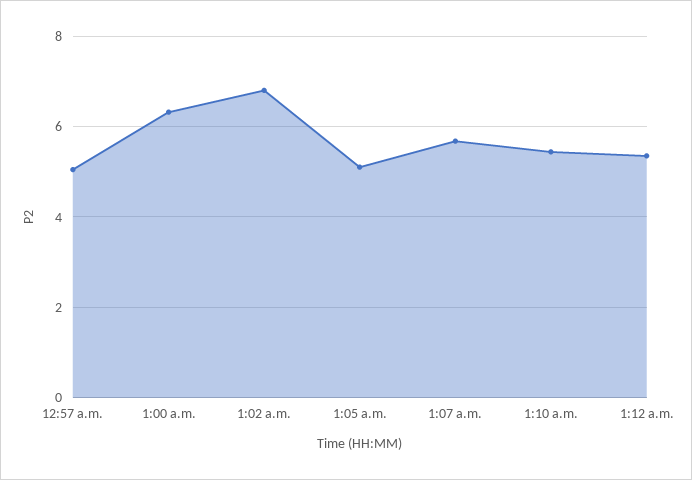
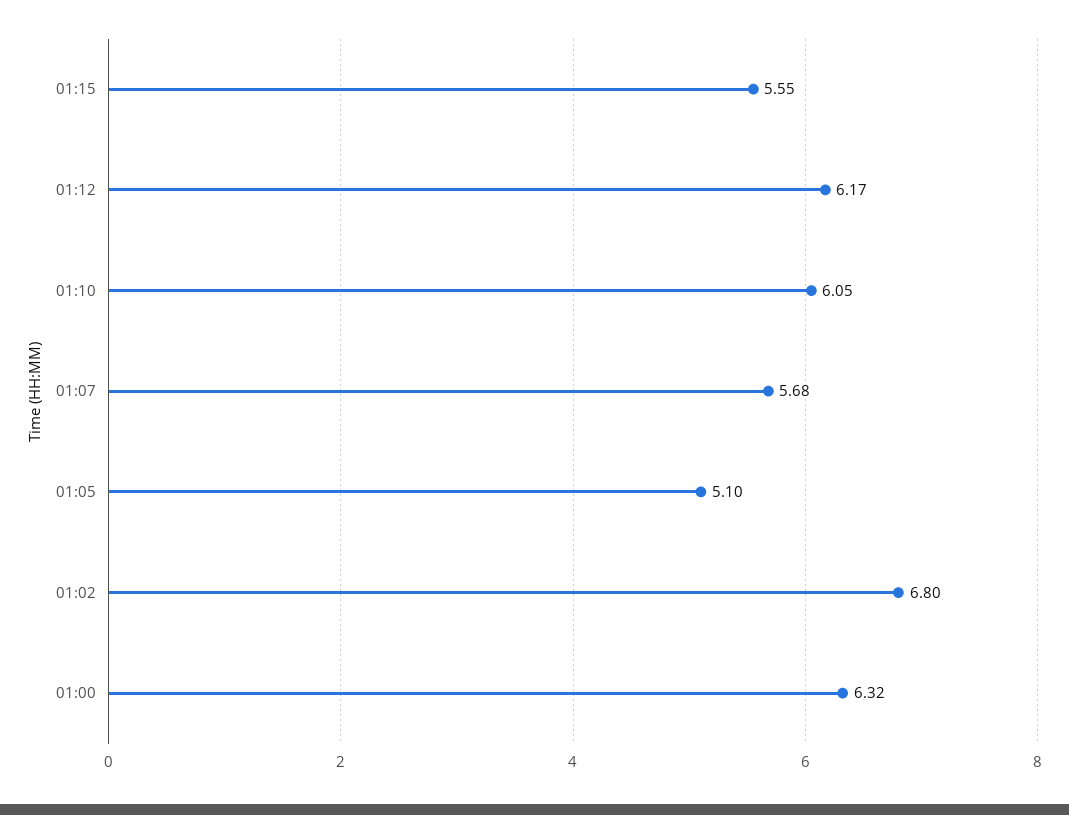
12:57 a.m.: 5 -> none
1:10 a.m.: 5.4 -> 6.05
1:12 a.m.: 5.4 -> 6.17
01:15: none -> 5.55

